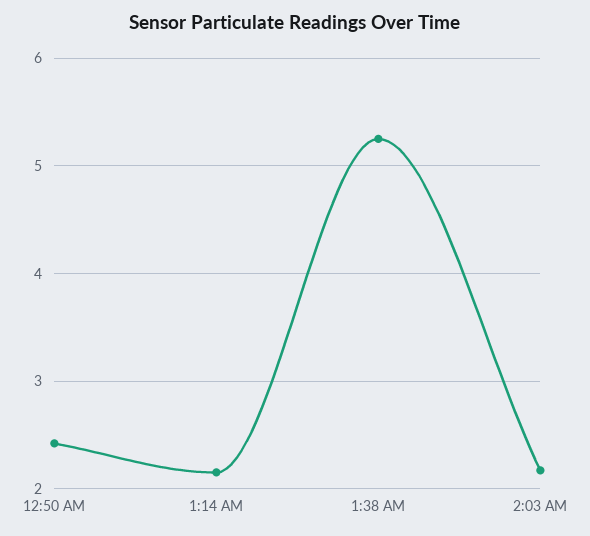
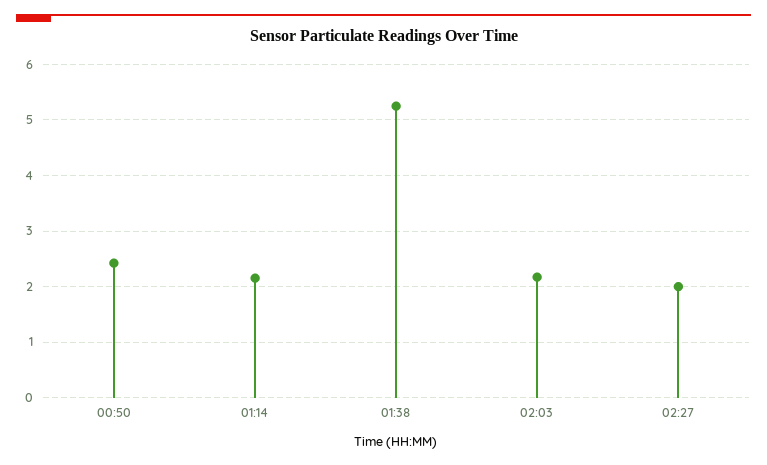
02:27: none -> 2

